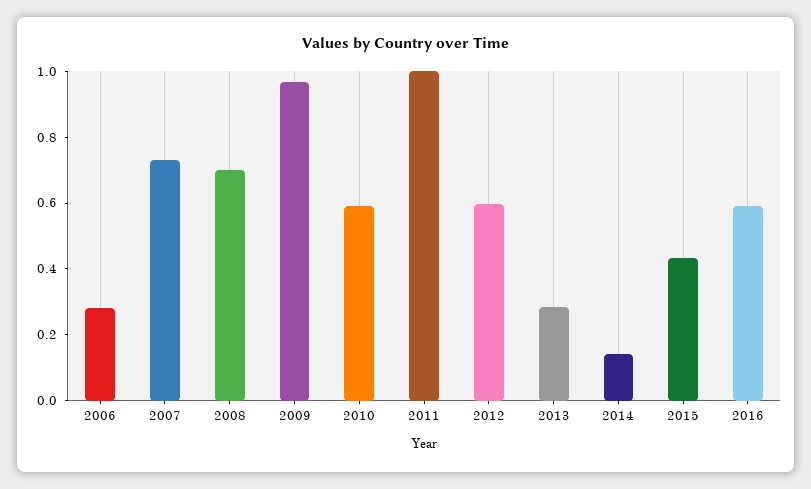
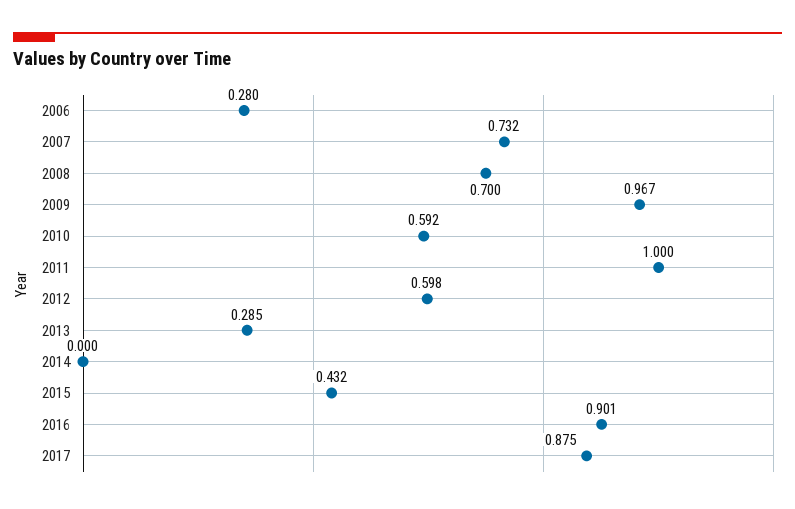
2014: 0.15 -> 0
2016: 0.6 -> 0.901
2017: none -> 0.875

